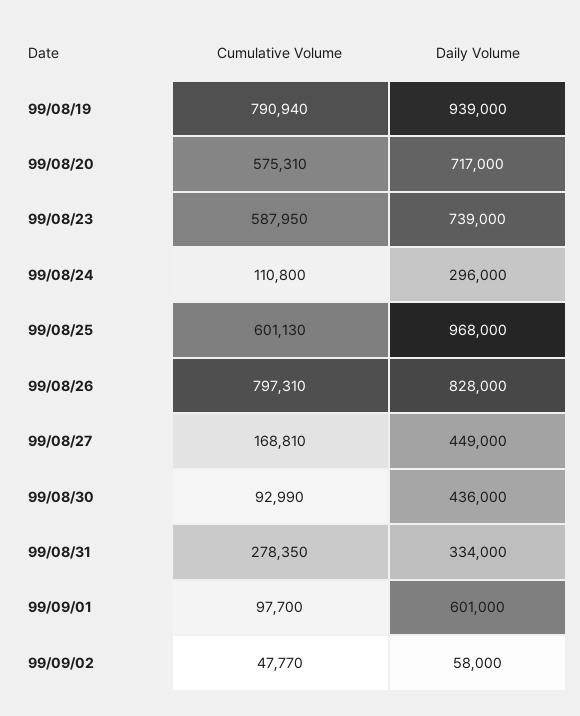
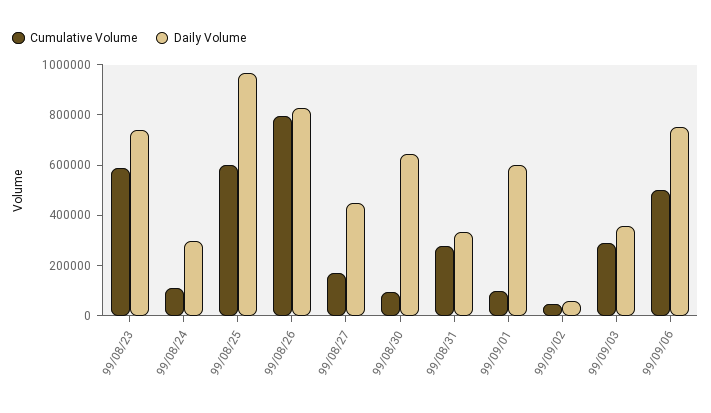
Cumulative Volume, 99/08/19: 790940 -> none
Daily Volume, 99/08/19: 939000 -> none
Cumulative Volume, 99/08/20: 575310 -> none
Daily Volume, 99/08/20: 717000 -> none
Daily Volume, 99/08/30: 436000 -> 650000
Cumulative Volume, 99/09/03: none -> 300000
Daily Volume, 99/09/03: none -> 350000
Cumulative Volume, 99/09/06: none -> 500000
Daily Volume, 99/09/06: none -> 750000

